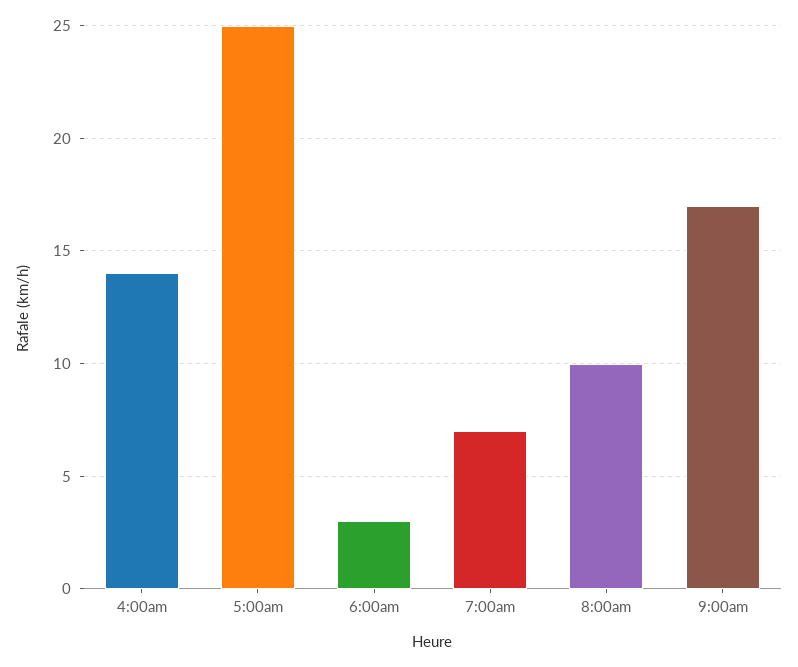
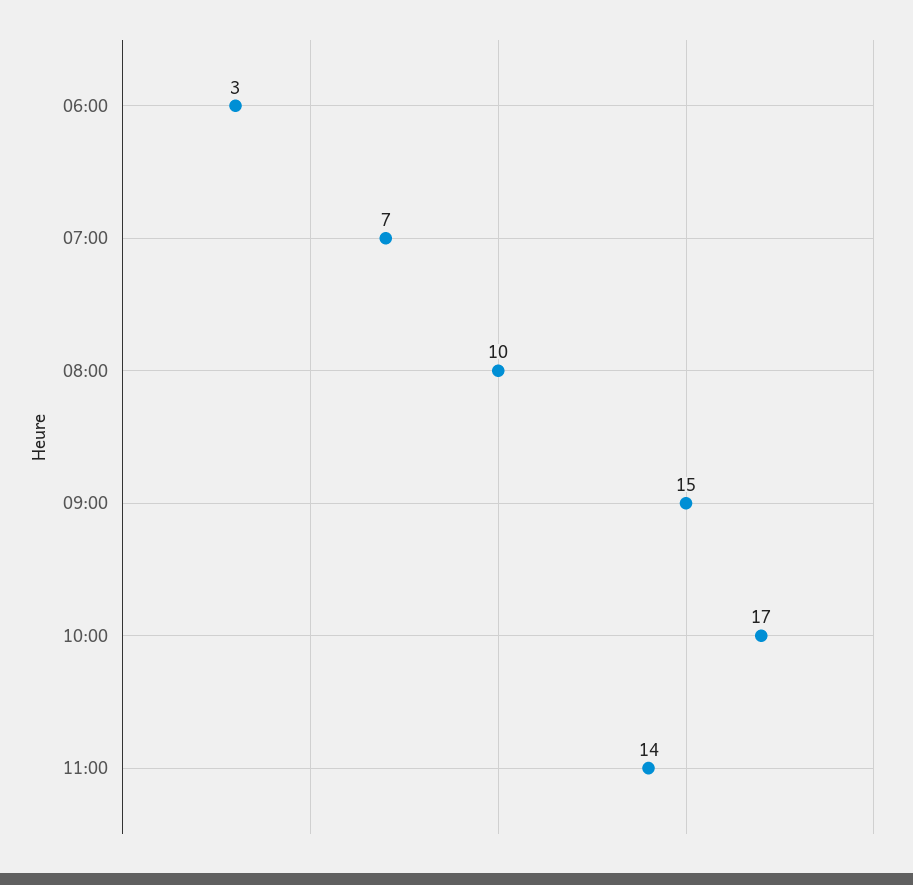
4:00am: 14 -> none
5:00am: 25 -> none
9:00am: 17 -> 15
10:00: none -> 17
11:00: none -> 14

